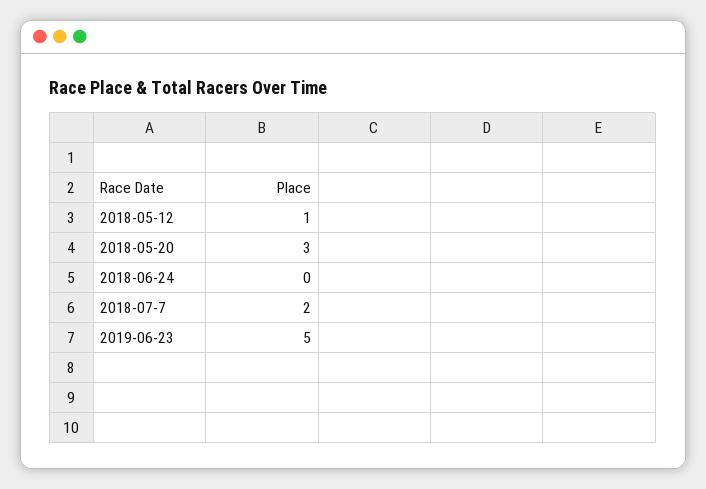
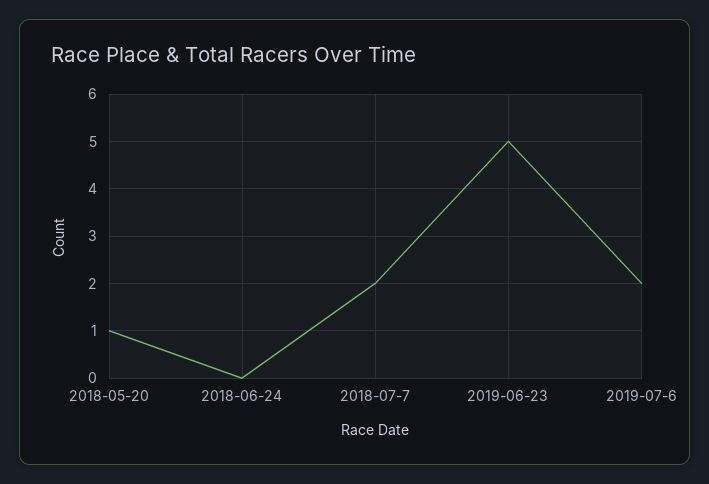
2018-05-12: 1 -> none
2018-05-20: 3 -> 1
2019-07-6: none -> 2

